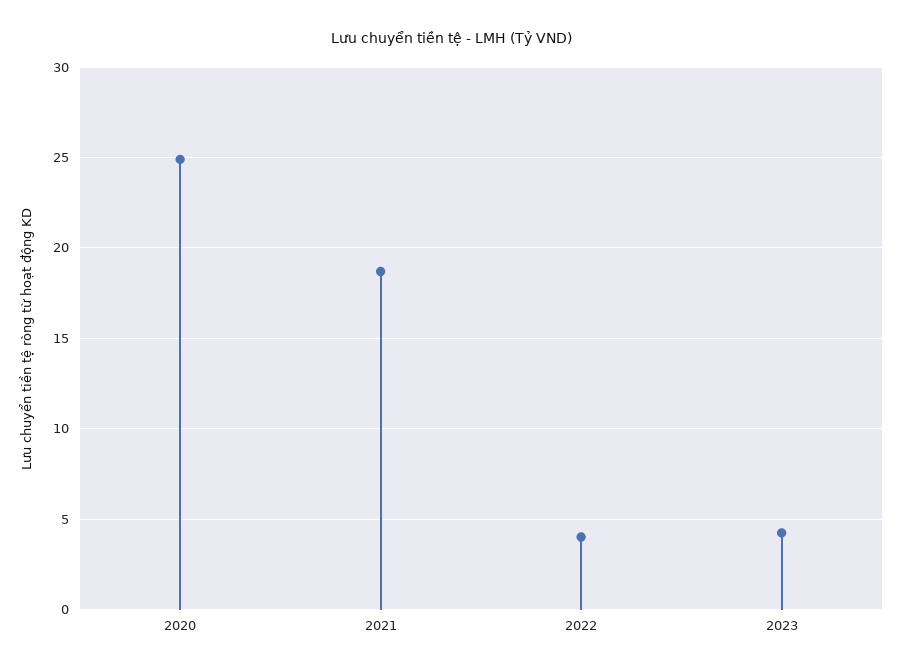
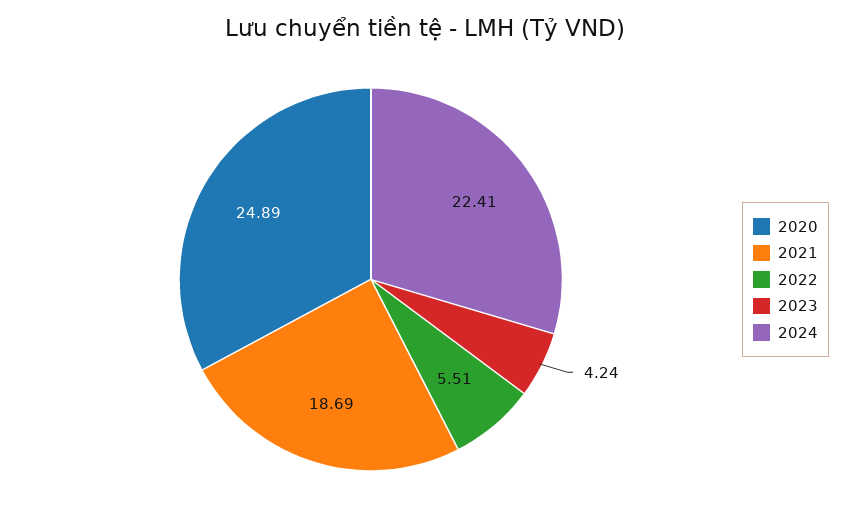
2022: 4 -> 5.51
2024: none -> 22.41

